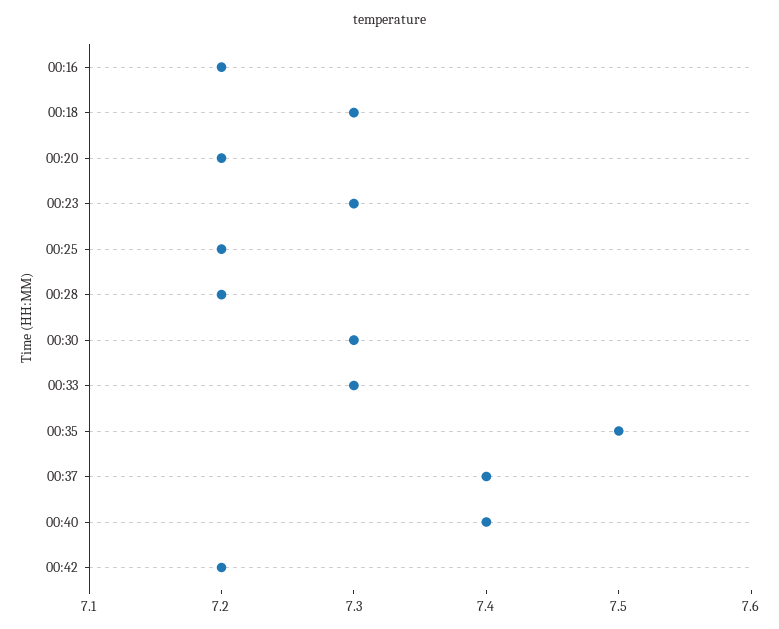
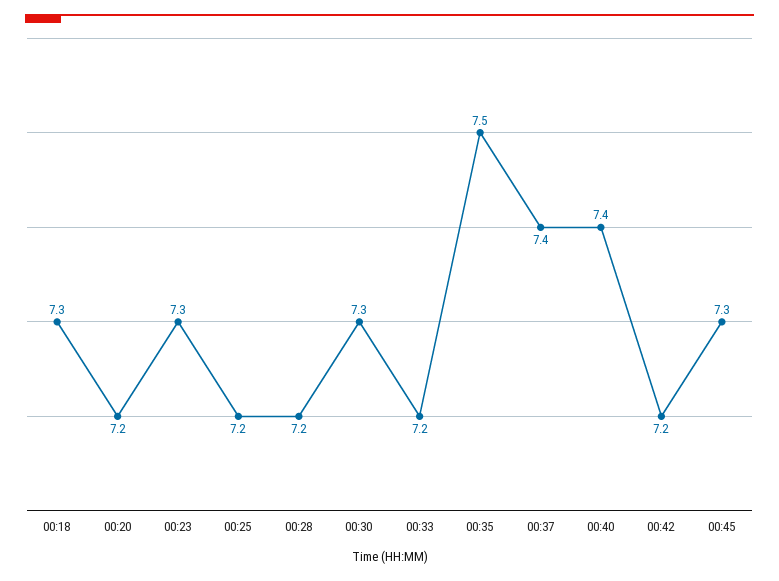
00:16: 7.2 -> none
00:33: 7.3 -> 7.2
00:45: none -> 7.3

